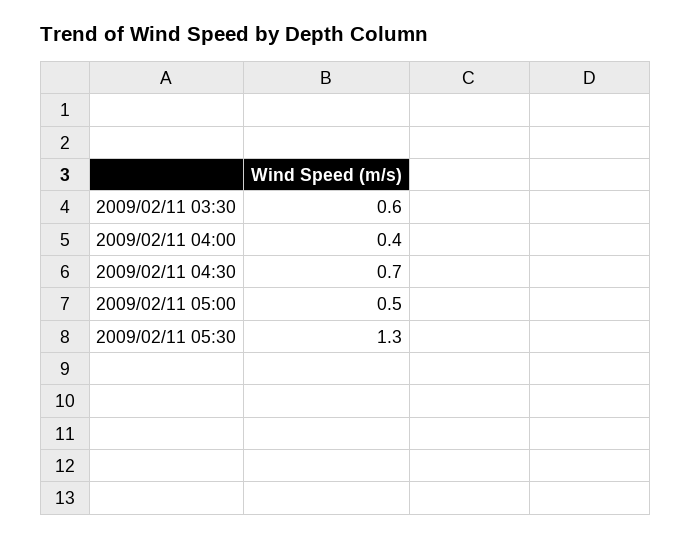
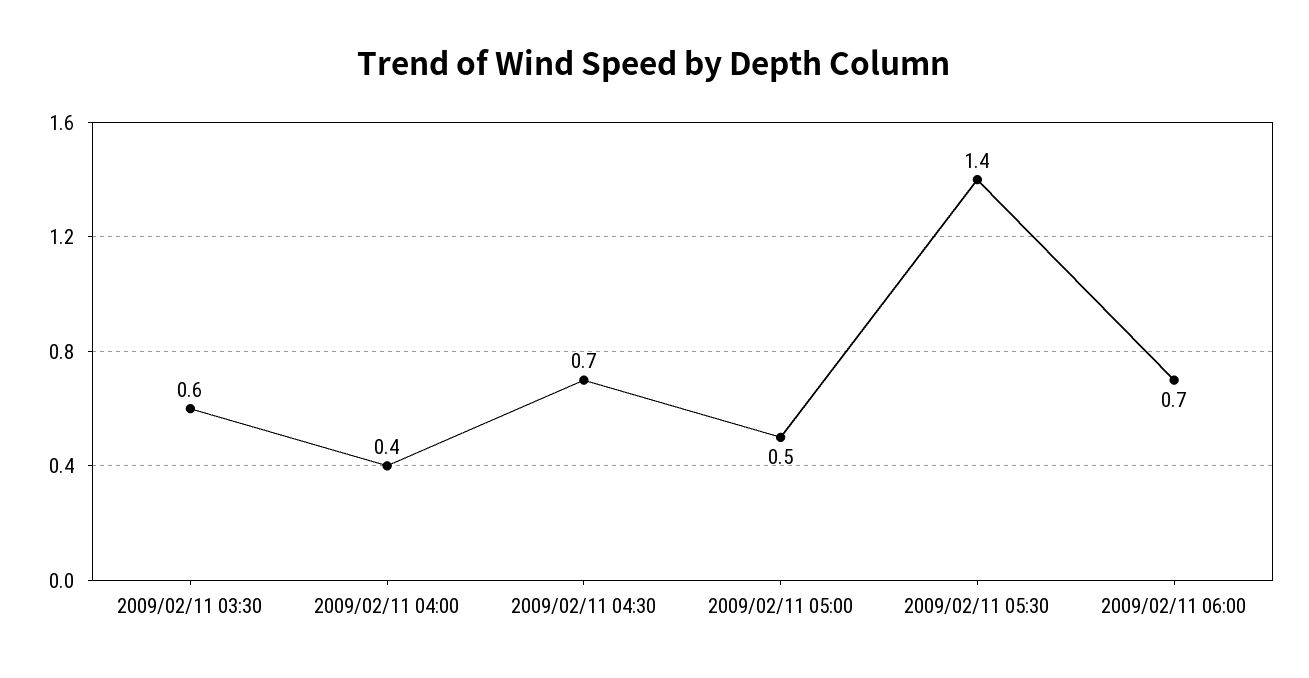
2009/02/11 05:30: 1.3 -> 1.4
2009/02/11 06:00: none -> 0.7

